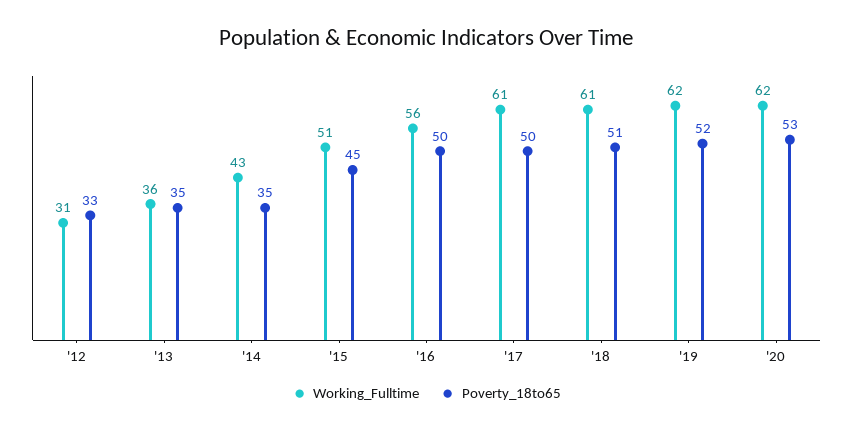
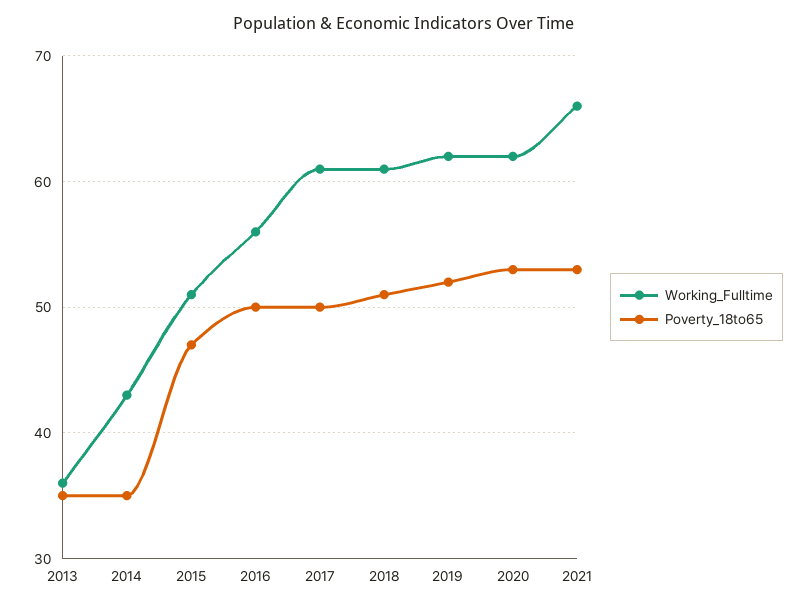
Working_Fulltime, '12: 31 -> none
Poverty_18to65, '12: 33 -> none
Poverty_18to65, '15: 45 -> 47
Working_Fulltime, 2021: none -> 66
Poverty_18to65, 2021: none -> 53

